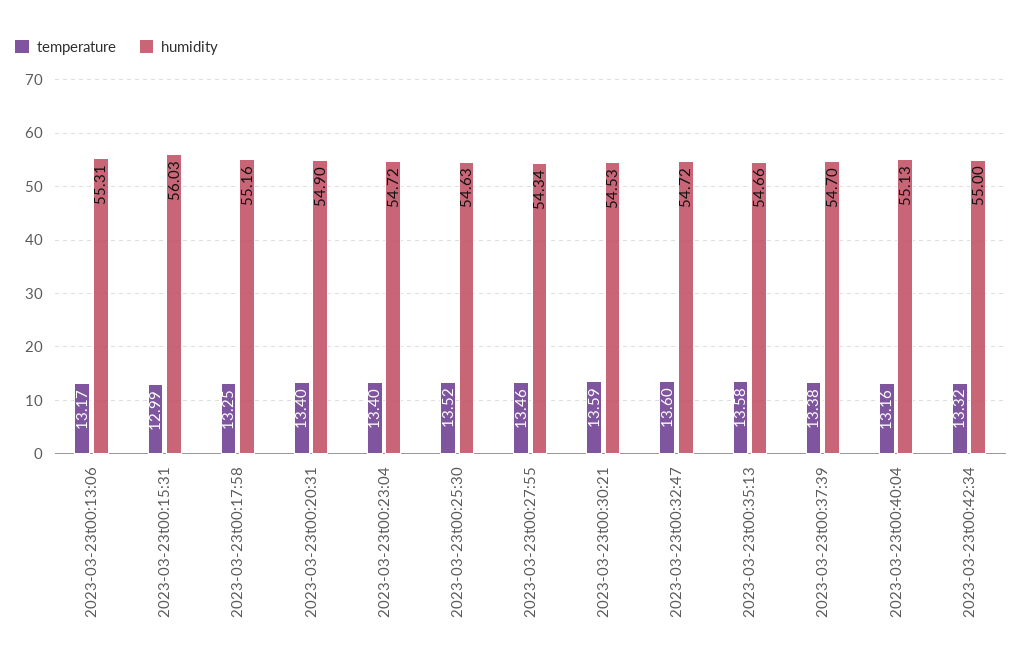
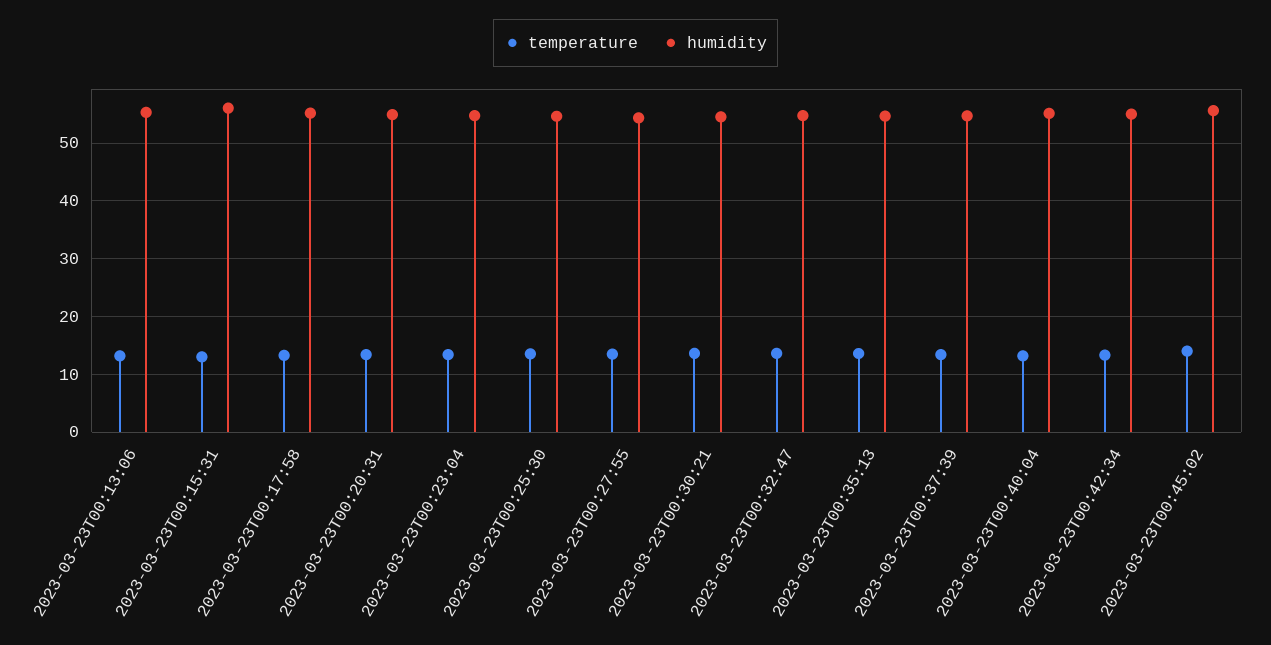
temperature, 2023-03-23T00:45:02: none -> 14
humidity, 2023-03-23T00:45:02: none -> 56

